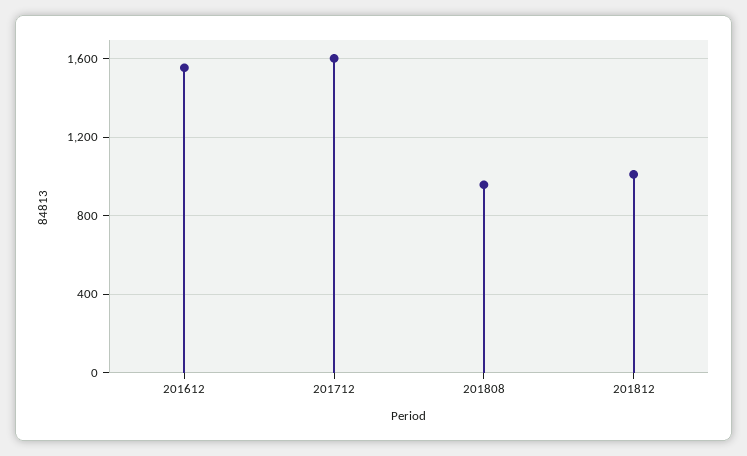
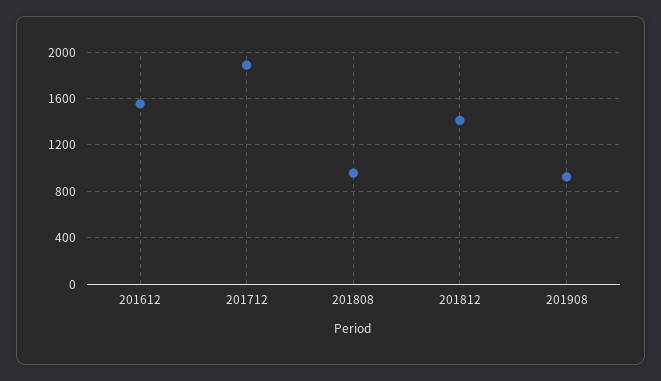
201712: 1600 -> 1900
201812: 1000 -> 1400
201908: none -> 900

